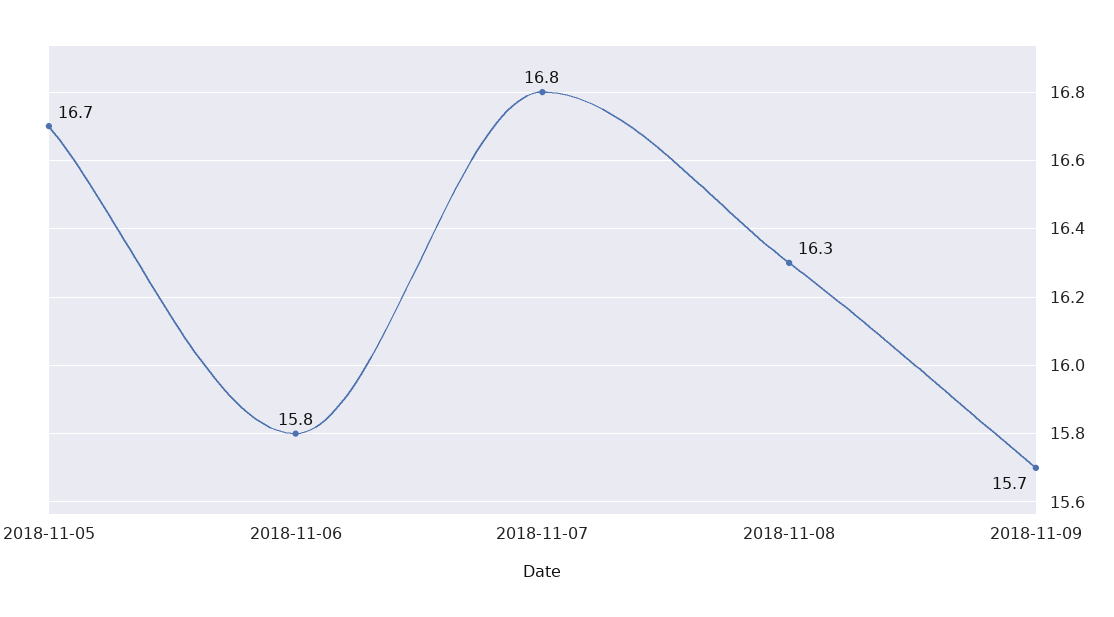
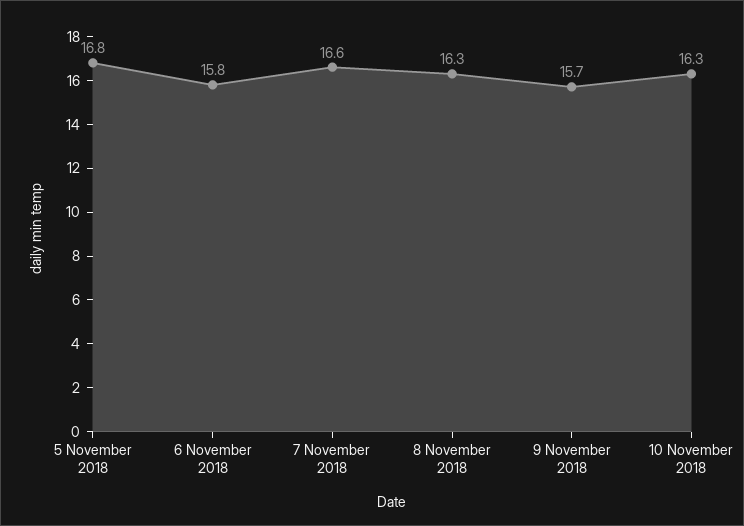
2018-11-05: 16.7 -> 16.8
2018-11-07: 16.8 -> 16.6
10 November 2018: none -> 16.3

